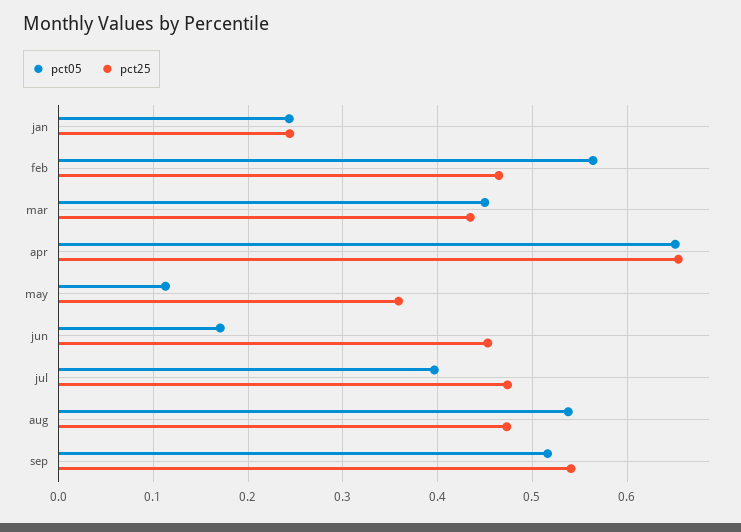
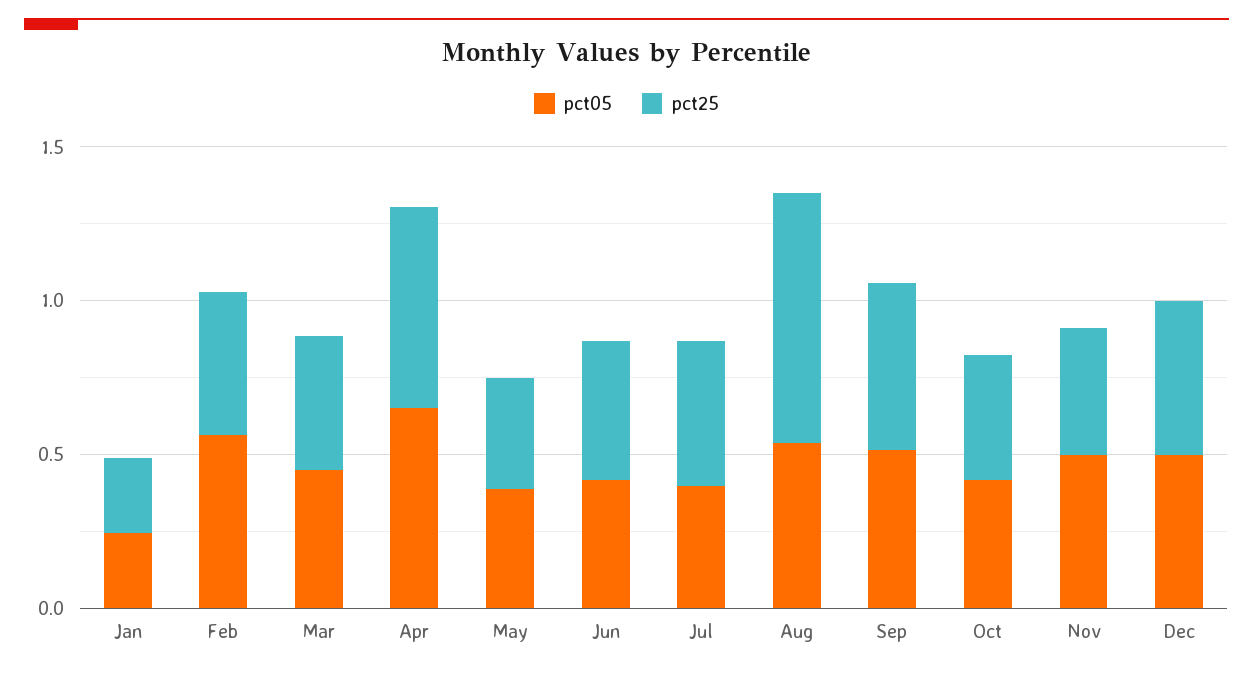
pct05, may: 0.11 -> 0.4
pct05, jun: 0.17 -> 0.4
pct25, aug: 0.47 -> 0.8
pct05, Oct: none -> 0.4
pct25, Oct: none -> 0.4
pct05, Nov: none -> 0.5
pct25, Nov: none -> 0.4
pct05, Dec: none -> 0.5
pct25, Dec: none -> 0.5

